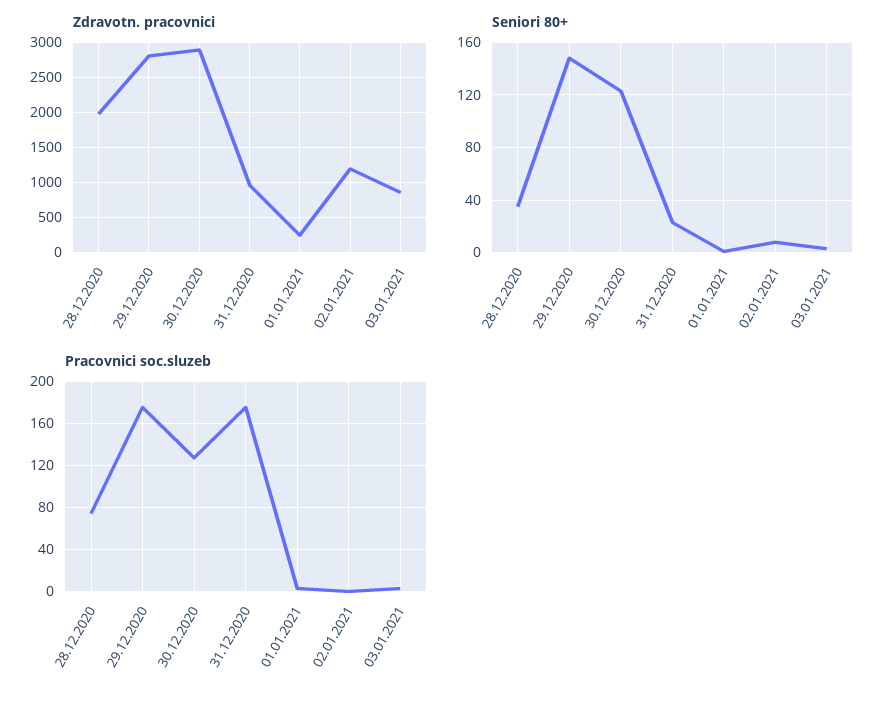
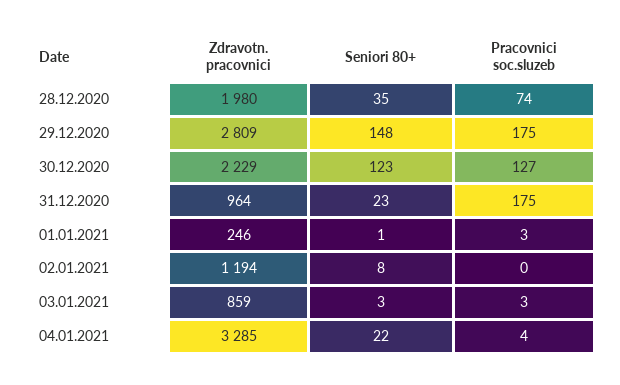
Zdravotn. pracovnici, 30.12.2020: 2900 -> 2229
Zdravotn. pracovnici, 04.01.2021: none -> 3285
Seniori 80+, 04.01.2021: none -> 22
Pracovnici soc.sluzeb, 04.01.2021: none -> 4

